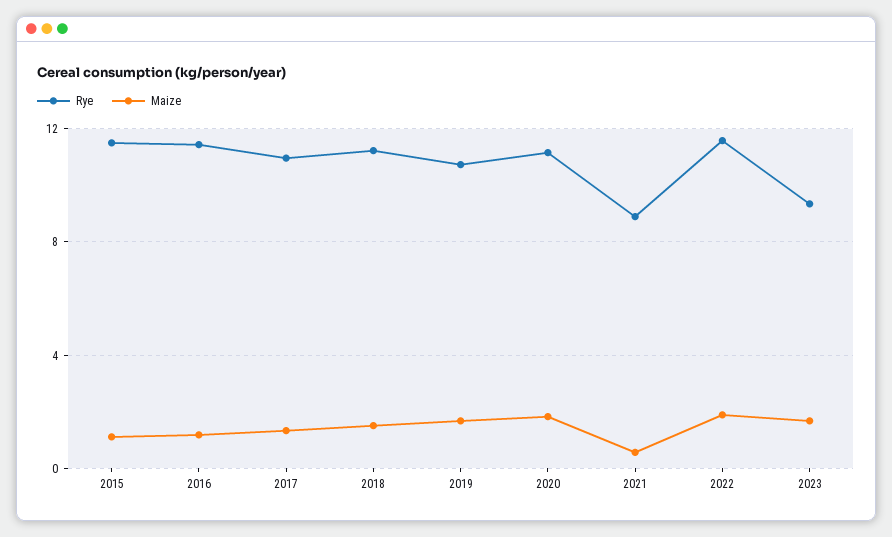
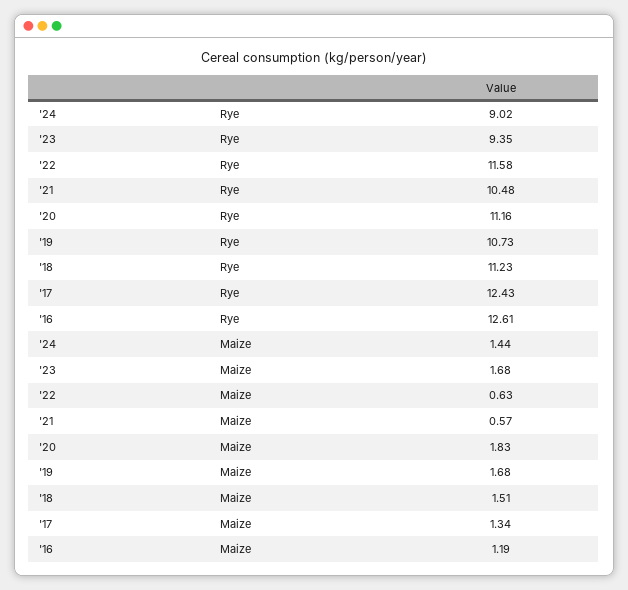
Rye, 2015: 11.5 -> none
Maize, 2015: 1 -> none
Rye, 2016: 11.5 -> 12.61
Rye, 2017: 11 -> 12.43
Rye, 2021: 9 -> 10.48
Maize, 2022: 2 -> 0.63
Rye, '24: none -> 9.02
Maize, '24: none -> 1.44

